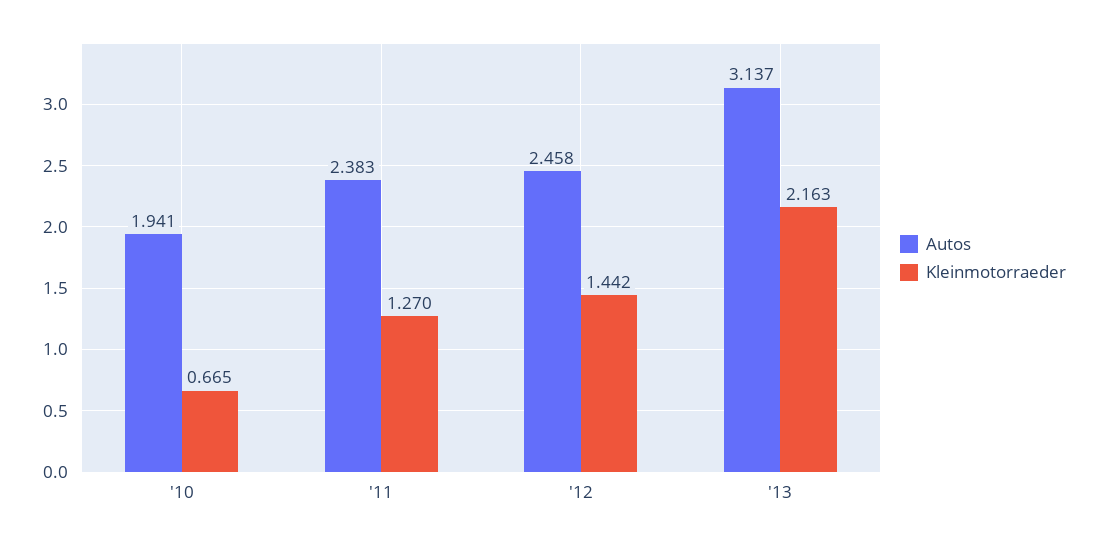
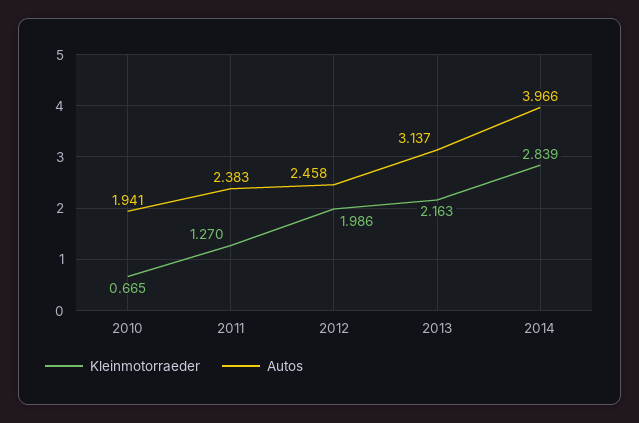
Kleinmotorraeder, '12: 1.442 -> 1.986
Kleinmotorraeder, 2014: none -> 2.839
Autos, 2014: none -> 3.966

